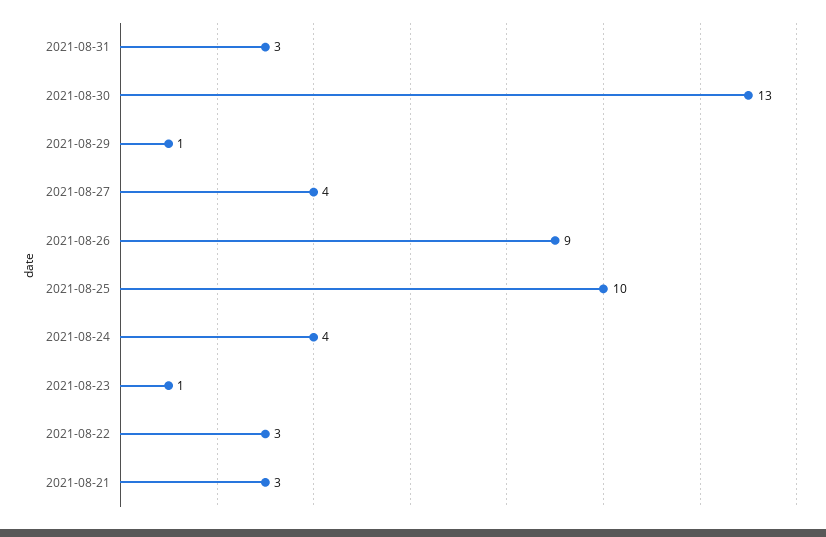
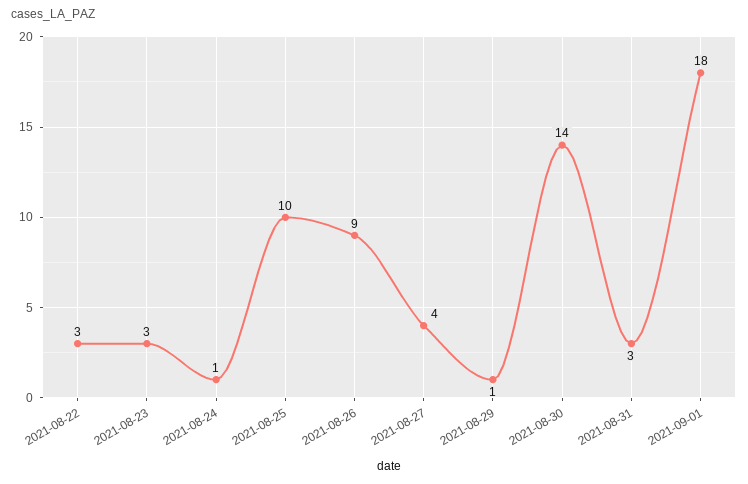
2021-08-30: 13 -> 14
2021-08-24: 4 -> 1
2021-08-23: 1 -> 3
2021-08-21: 3 -> none
2021-09-01: none -> 18

